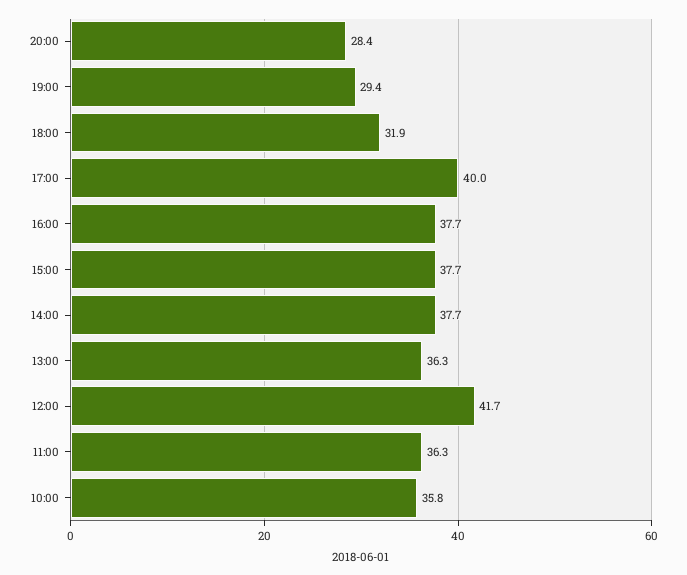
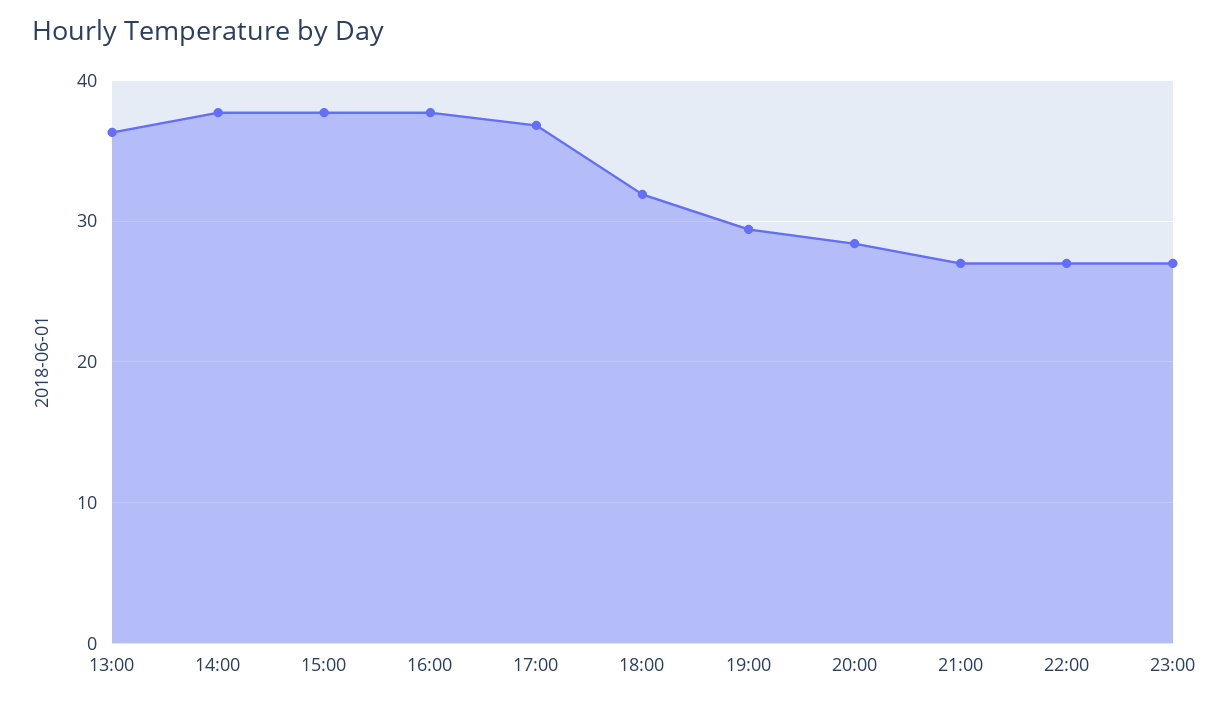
17:00: 40 -> 37
12:00: 41.7 -> none
11:00: 36.3 -> none
10:00: 35.8 -> none
21:00: none -> 27
22:00: none -> 27
23:00: none -> 27

